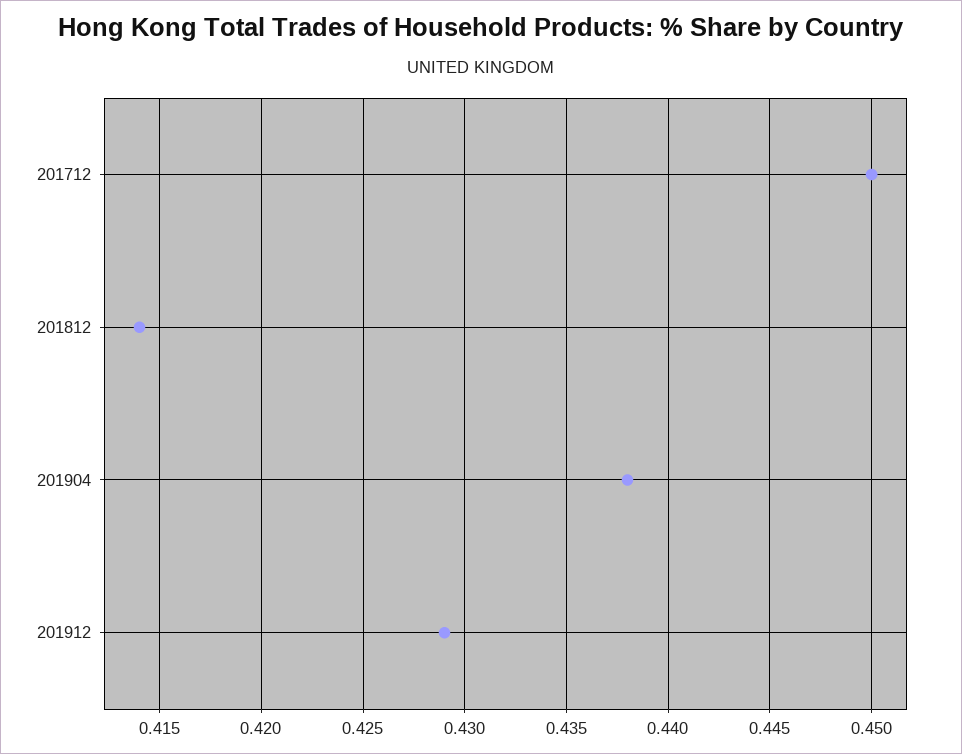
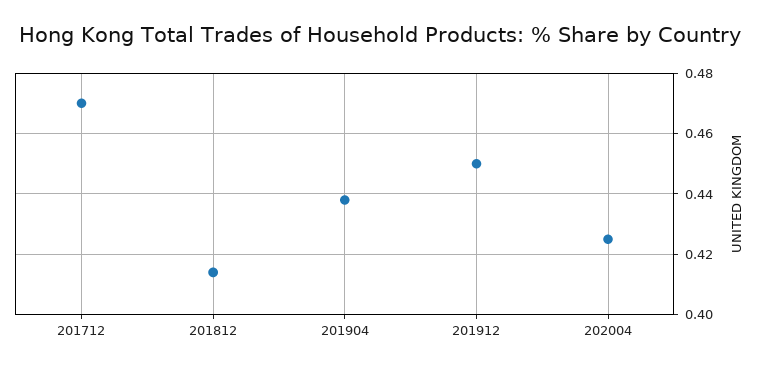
201712: 0.45 -> 0.47
201912: 0.429 -> 0.45
202004: none -> 0.425

